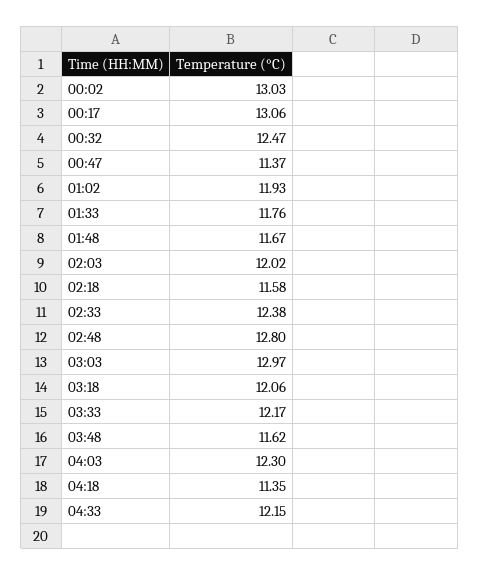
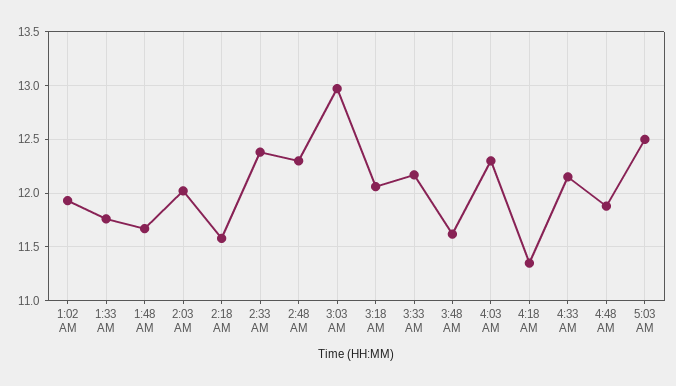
00:02: 13.03 -> none
00:17: 13.06 -> none
00:32: 12.47 -> none
00:47: 11.37 -> none
02:48: 12.8 -> 12.3
4:48 AM: none -> 11.9
5:03 AM: none -> 12.5

